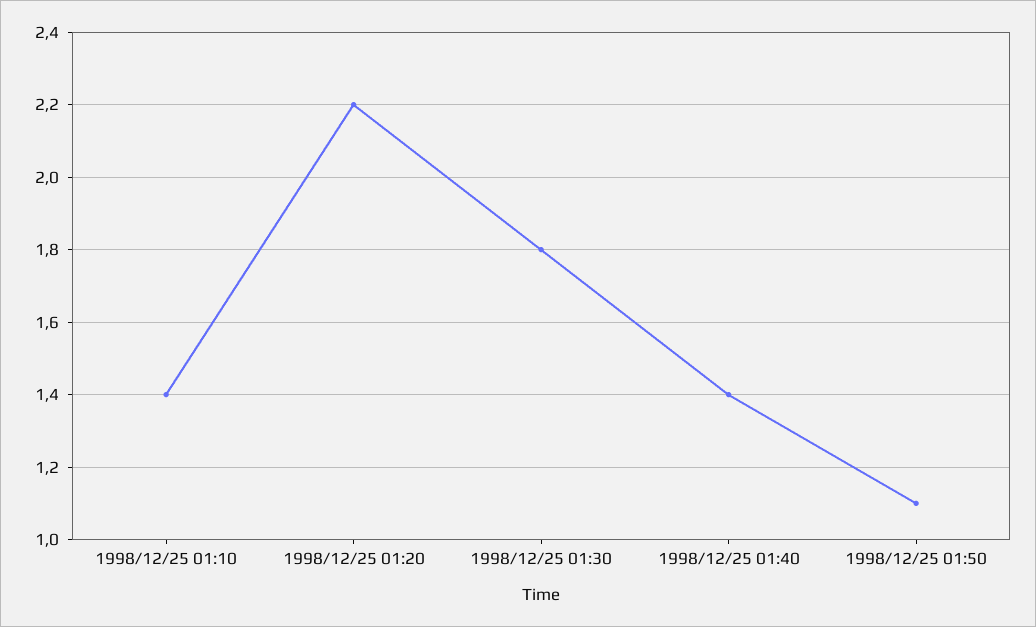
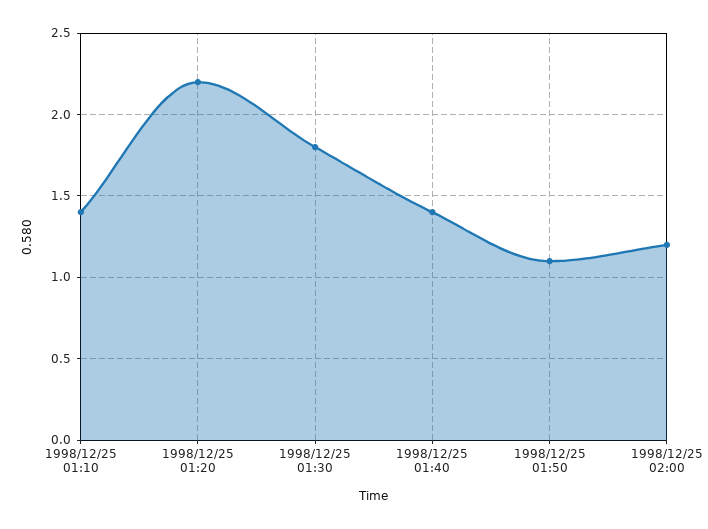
1998/12/25 02:00: none -> 1.2

